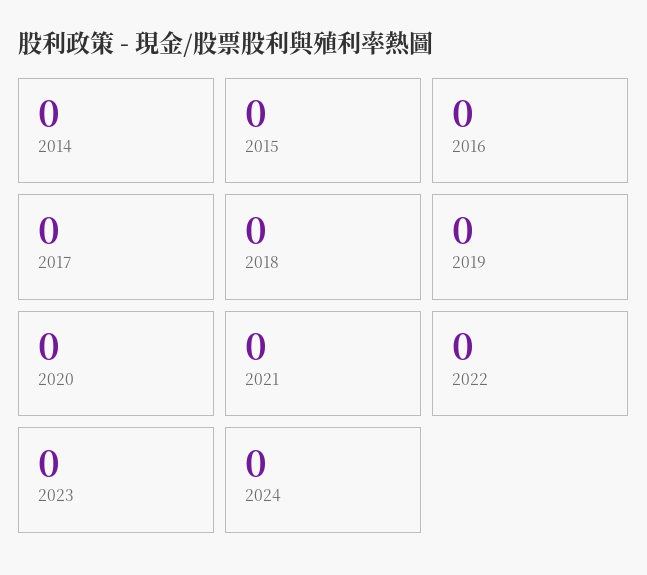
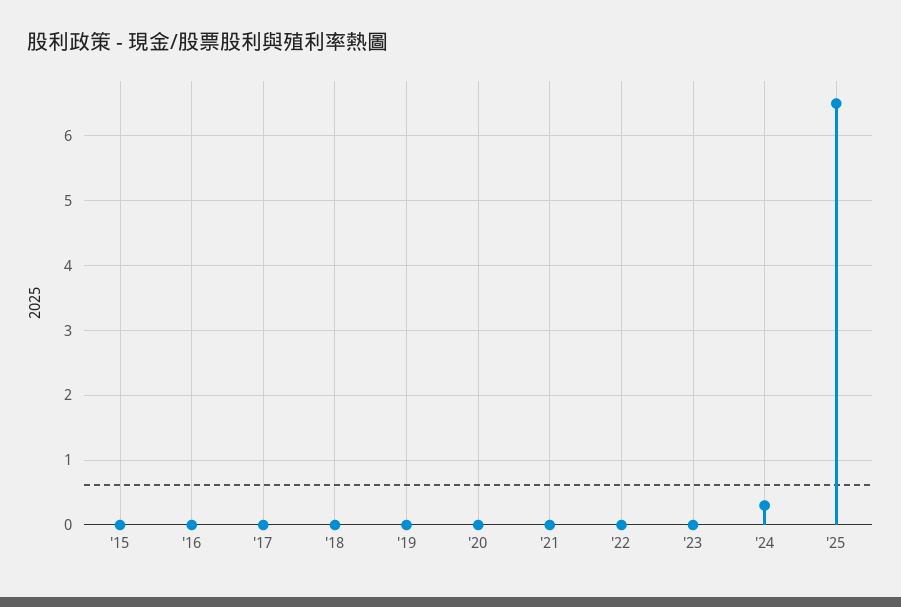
2014: 0 -> none
2024: 0 -> 0.3
'25: none -> 6.5

